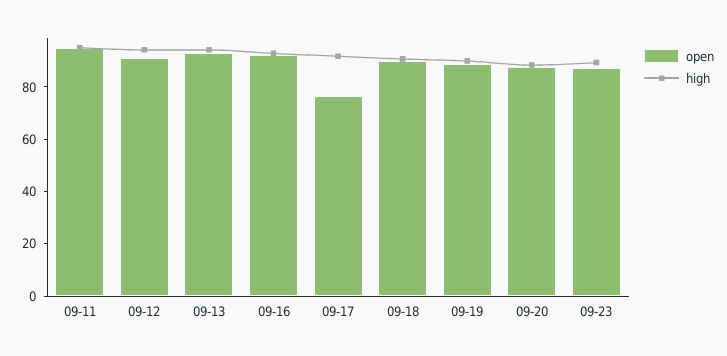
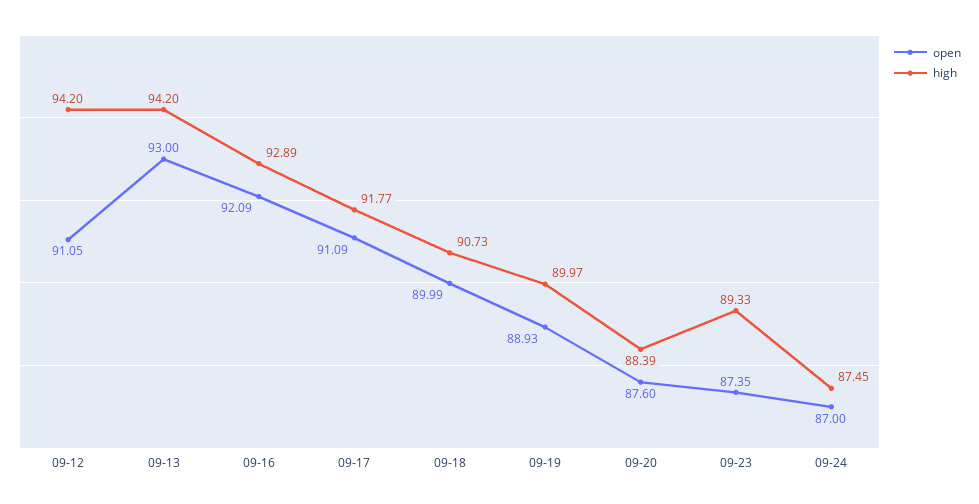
open, 09-11: 95 -> none
high, 09-11: 95 -> none
open, 09-17: 75 -> 91.09
open, 09-24: none -> 87
high, 09-24: none -> 87.45

